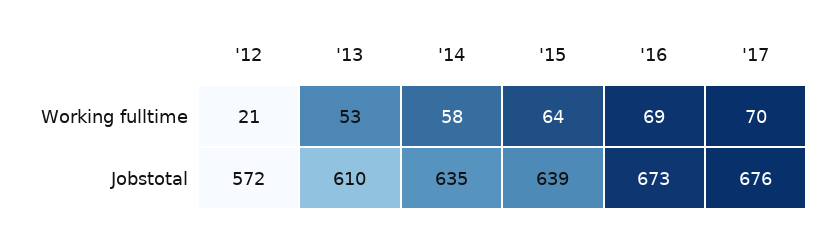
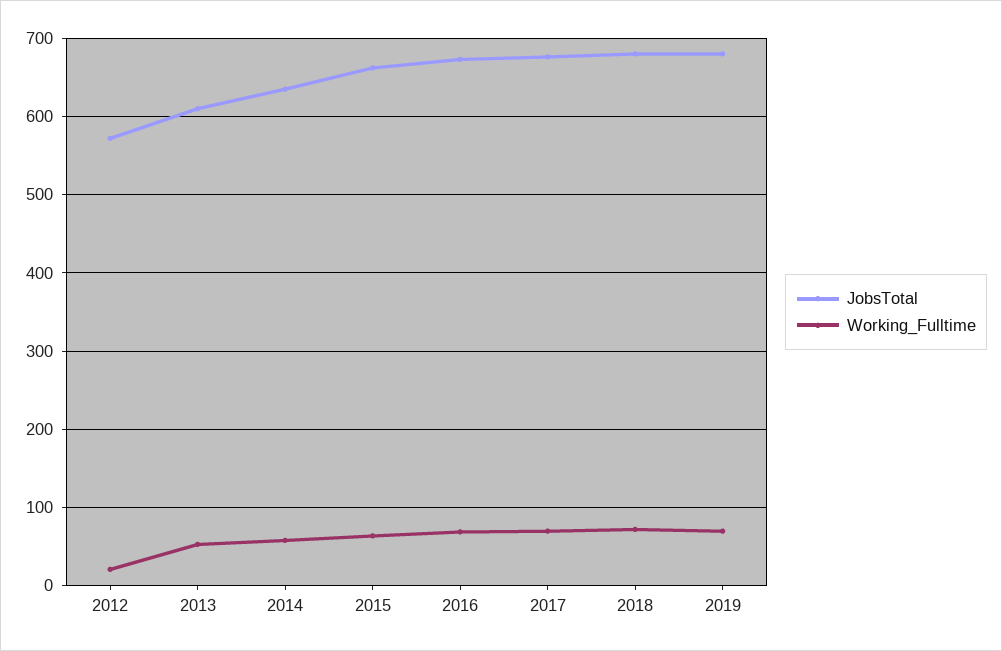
Jobstotal, '15: 639 -> 660
Jobstotal, 2018: none -> 680
Working fulltime, 2018: none -> 70
Jobstotal, 2019: none -> 680
Working fulltime, 2019: none -> 70

